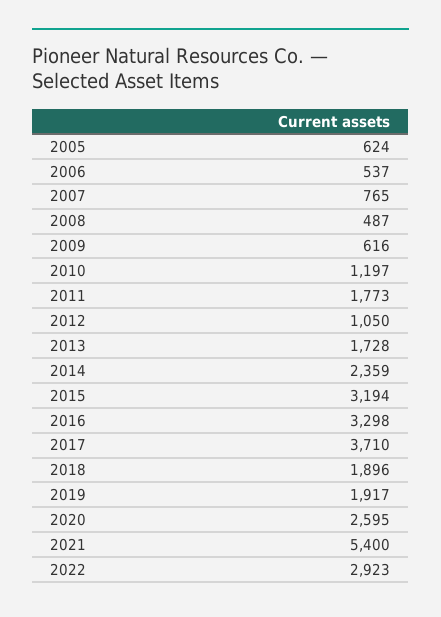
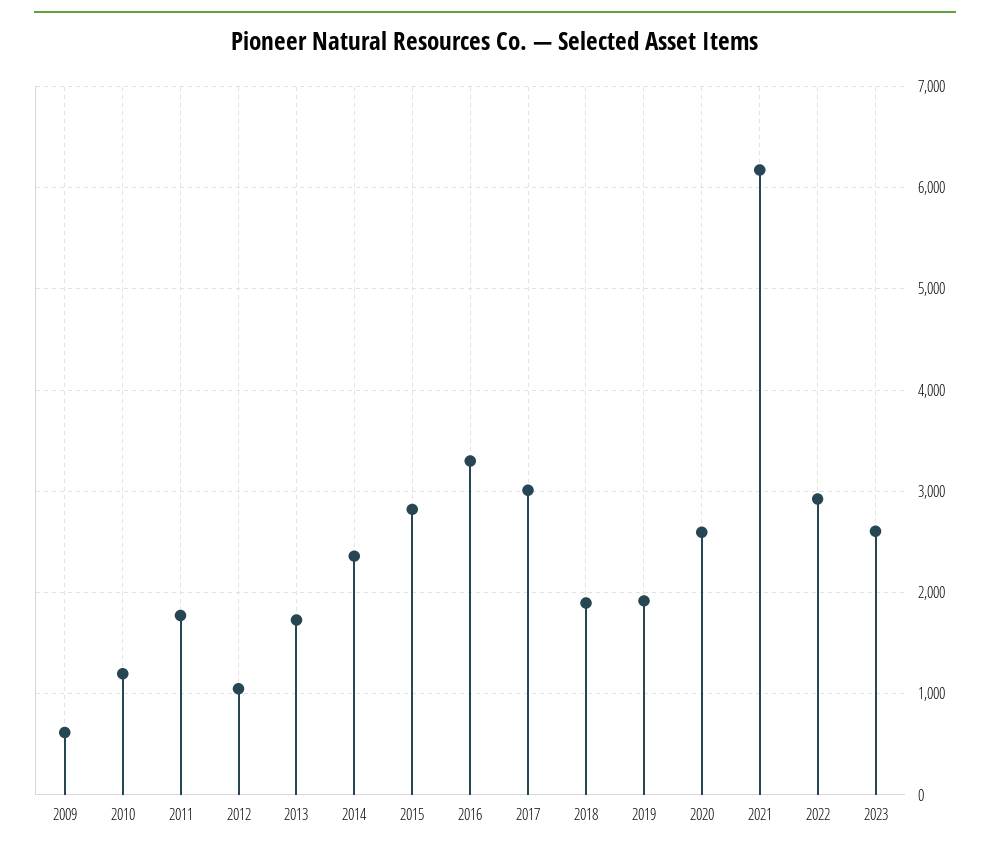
2005: 624 -> none
2006: 537 -> none
2007: 765 -> none
2008: 487 -> none
2015: 3194 -> 2800
2017: 3710 -> 3000
2021: 5400 -> 6200
2023: none -> 2600

